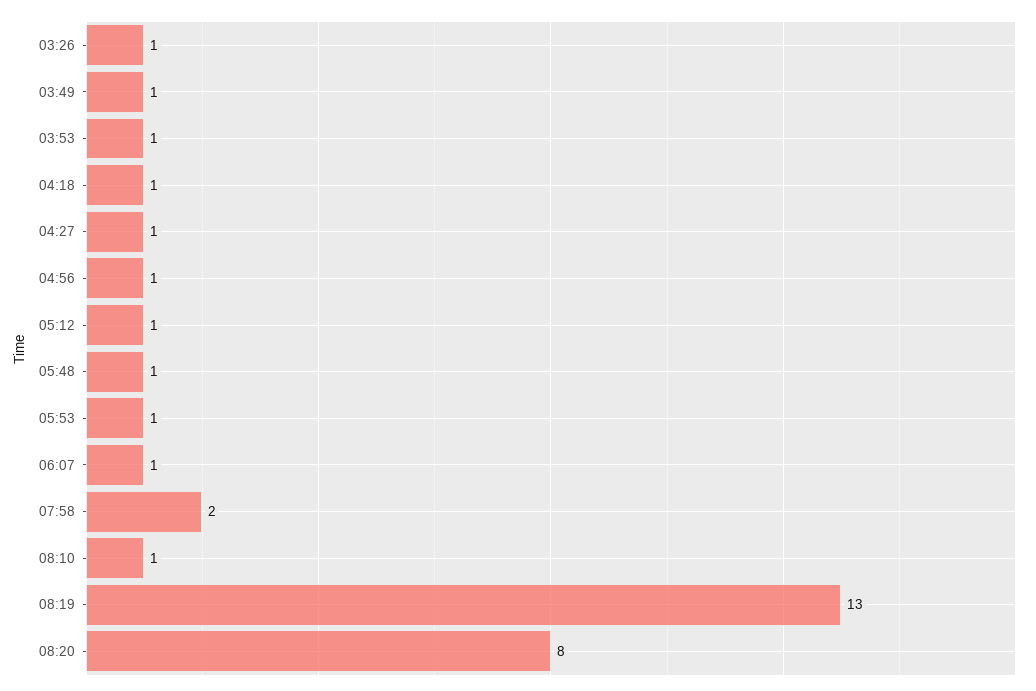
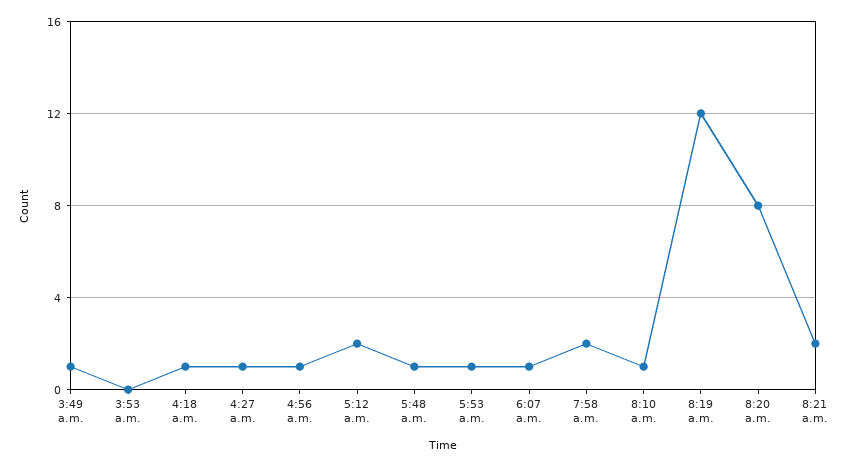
03:26: 1 -> none
03:53: 1 -> 0
05:12: 1 -> 2
08:19: 13 -> 12
8:21 a.m.: none -> 2

